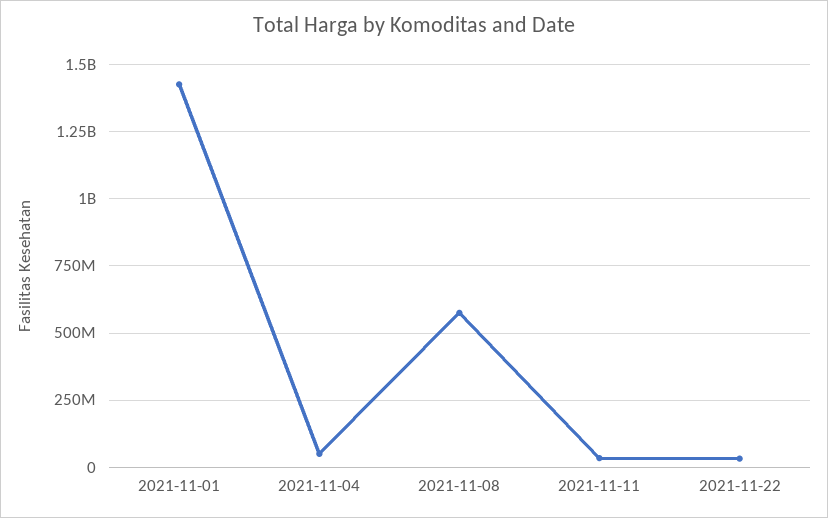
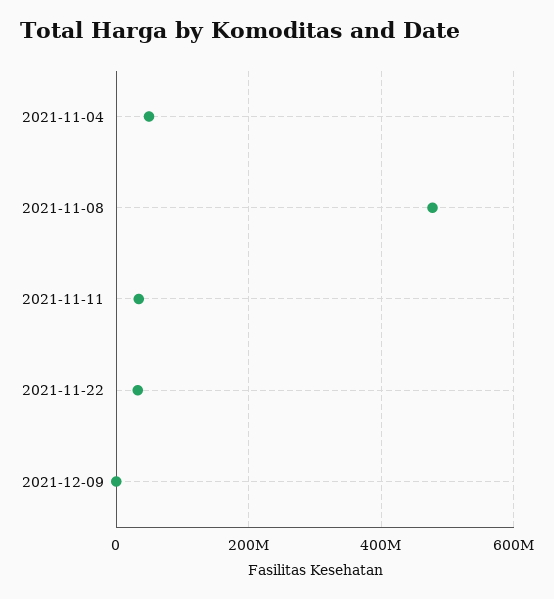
2021-11-01: 1425000000 -> none
2021-11-08: 575000000 -> 480000000
2021-12-09: none -> 0

